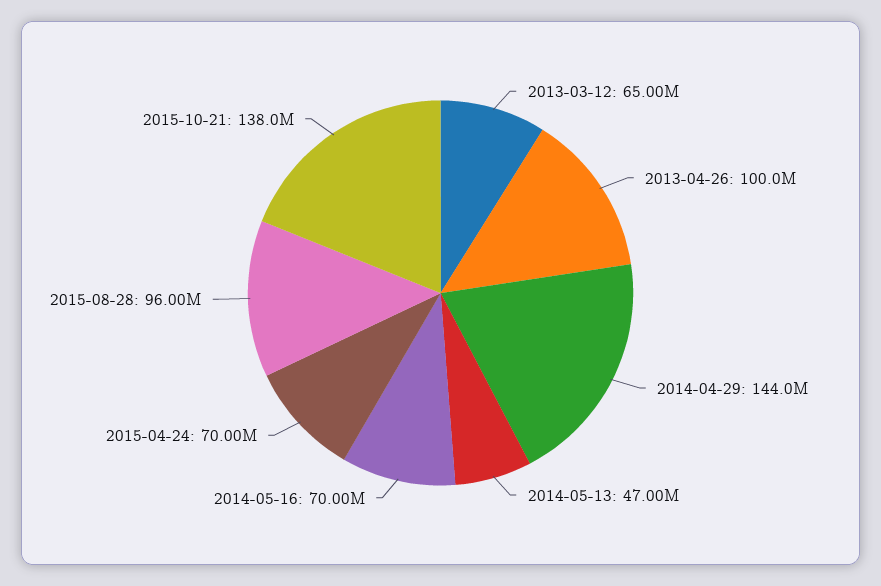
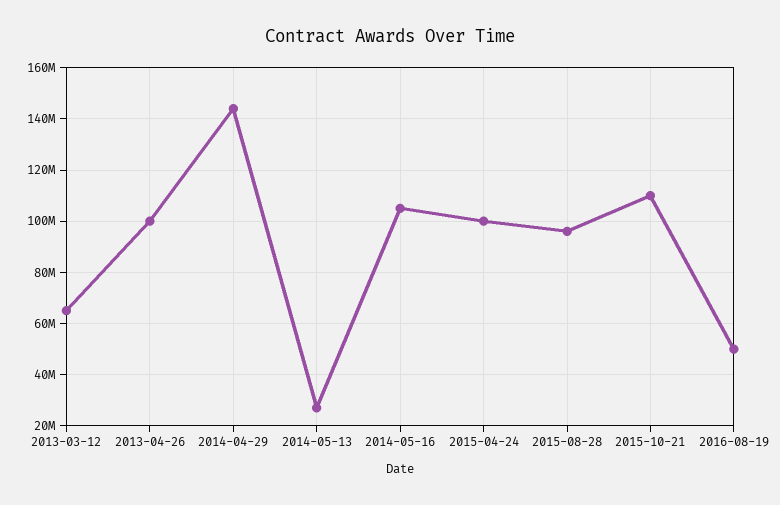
2014-05-13: 47000000 -> 27500000
2014-05-16: 70000000 -> 105000000
2015-04-24: 70000000 -> 100000000
2015-10-21: 138000000 -> 110000000
2016-08-19: none -> 50000000

